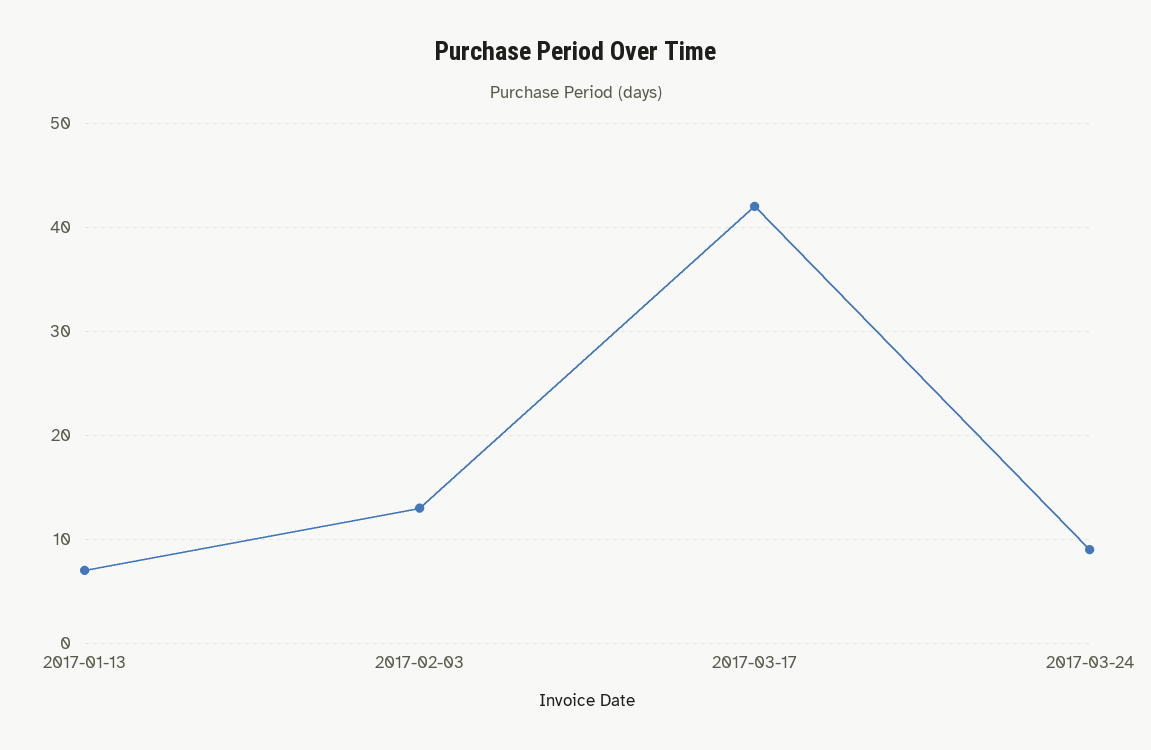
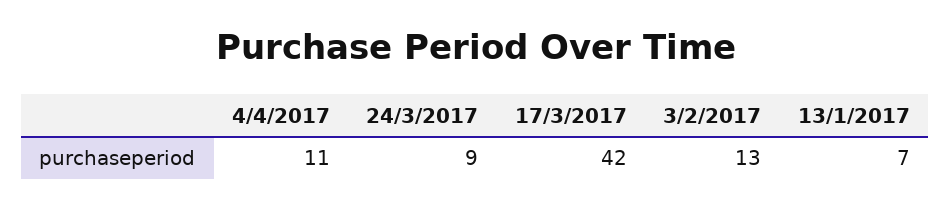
4/4/2017: none -> 11

